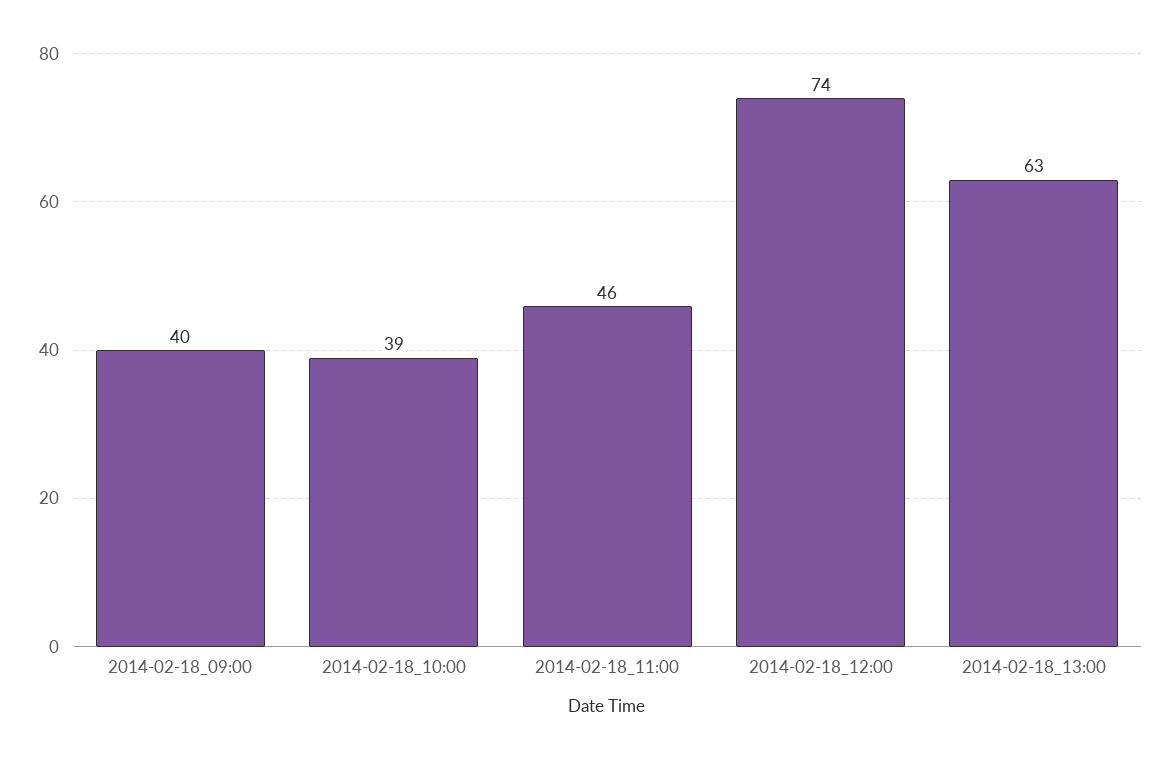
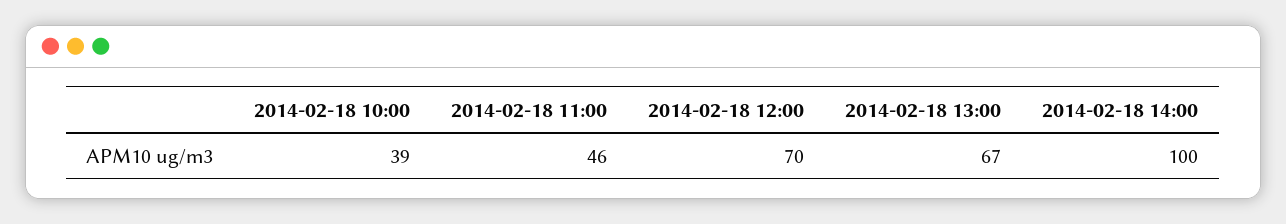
2014-02-18_09:00: 40 -> none
2014-02-18_12:00: 74 -> 70
2014-02-18_13:00: 63 -> 67
2014-02-18 14:00: none -> 100

